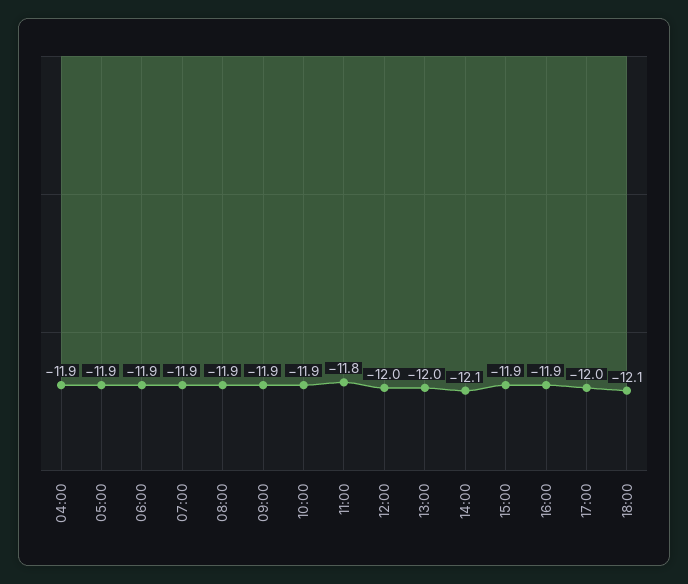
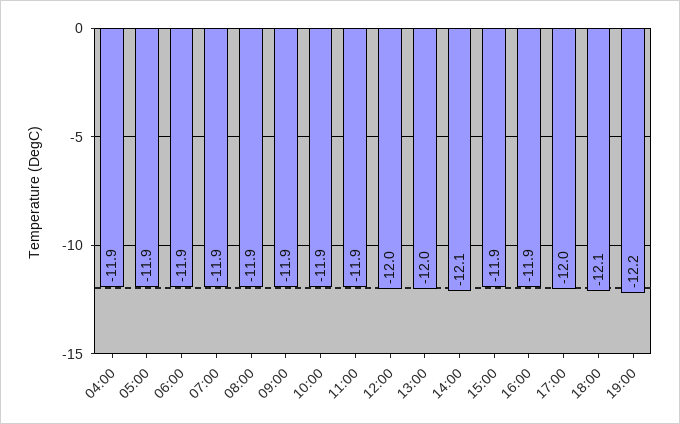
11:00: -11.8 -> -11.9
19:00: none -> -12.2

